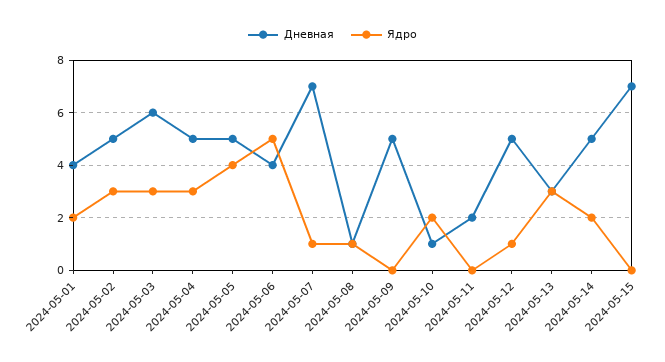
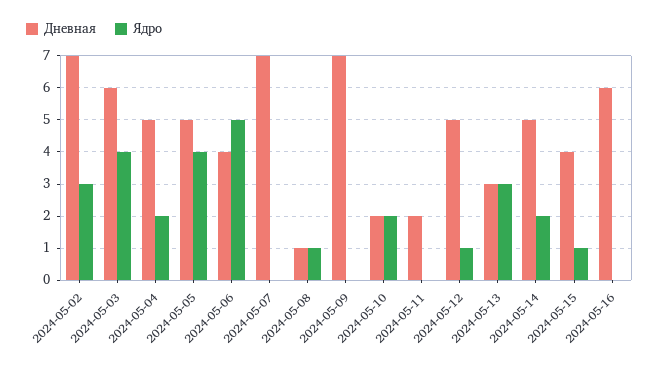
Дневная, 2024-05-01: 4 -> none
Ядро, 2024-05-01: 2 -> none
Дневная, 2024-05-02: 5 -> 7
Ядро, 2024-05-03: 3 -> 4
Ядро, 2024-05-04: 3 -> 2
Ядро, 2024-05-07: 1 -> 0
Дневная, 2024-05-09: 5 -> 7
Дневная, 2024-05-10: 1 -> 2
Дневная, 2024-05-15: 7 -> 4
Ядро, 2024-05-15: 0 -> 1
Дневная, 2024-05-16: none -> 6
Ядро, 2024-05-16: none -> 0

